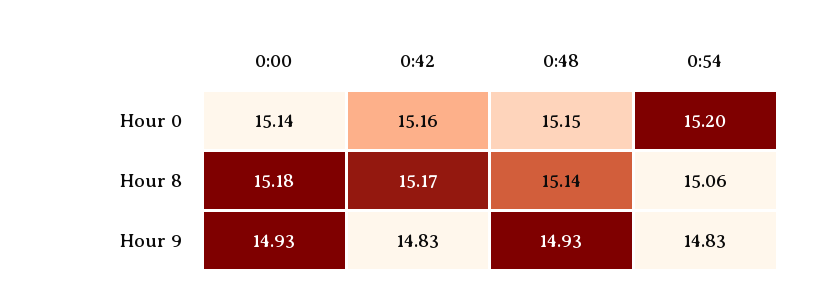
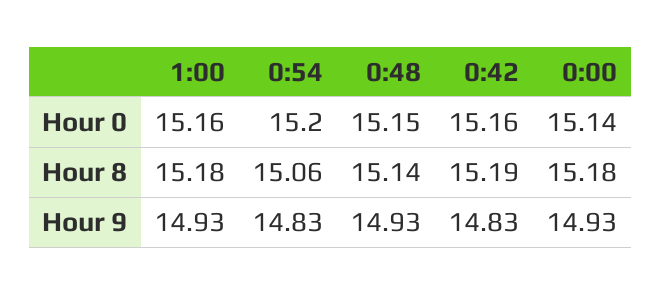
0:42, Hour 8: 15.17 -> 15.19
1:00, Hour 0: none -> 15.16
1:00, Hour 8: none -> 15.18
1:00, Hour 9: none -> 14.93

